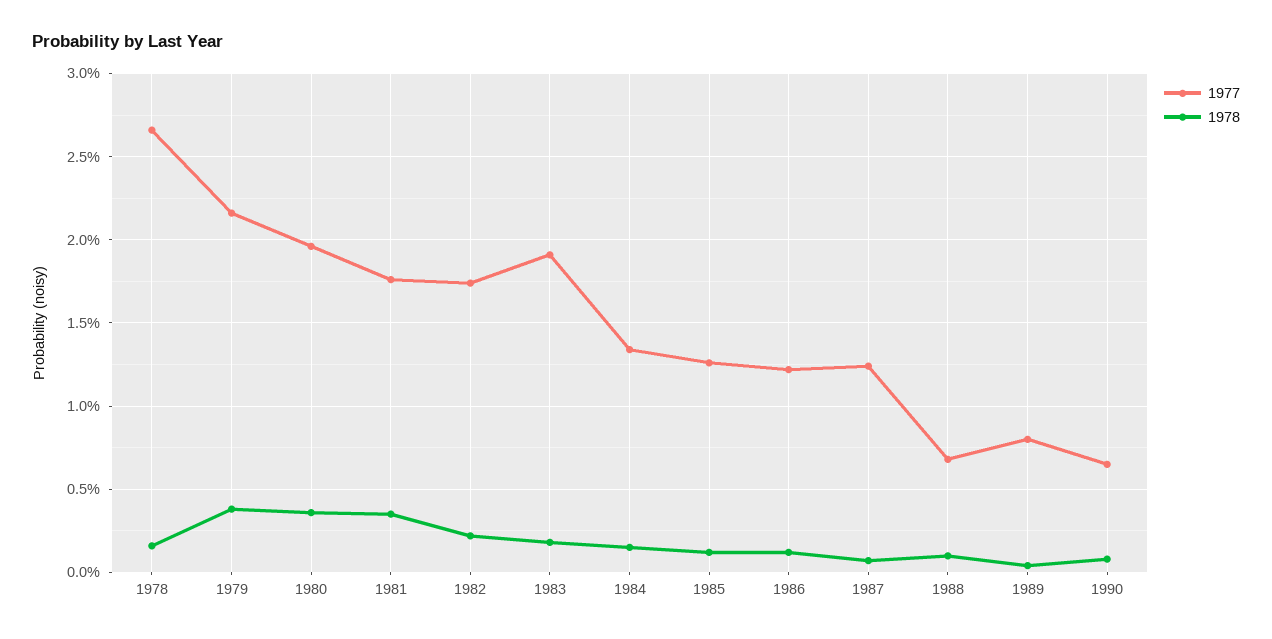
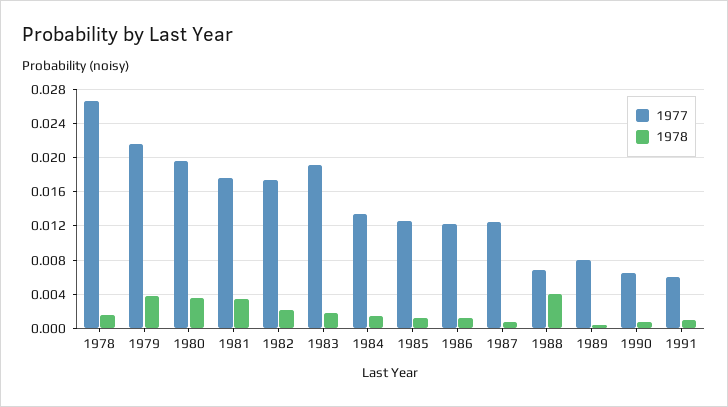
1978, 1988: 0.001 -> 0.004
1977, 1991: none -> 0.006
1978, 1991: none -> 0.001

